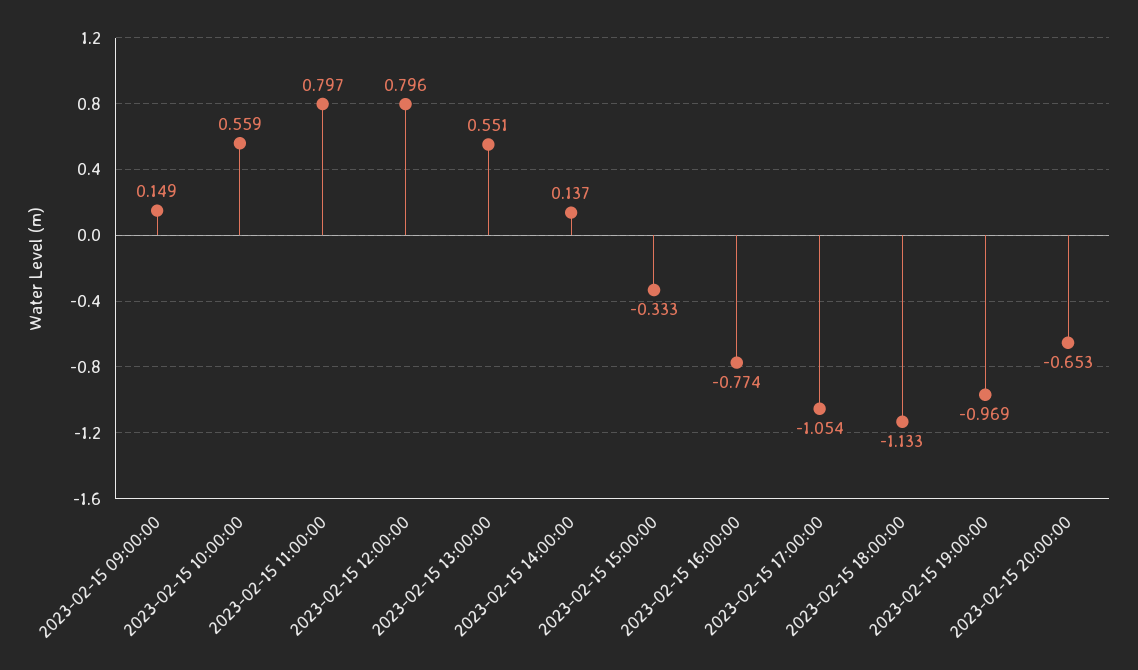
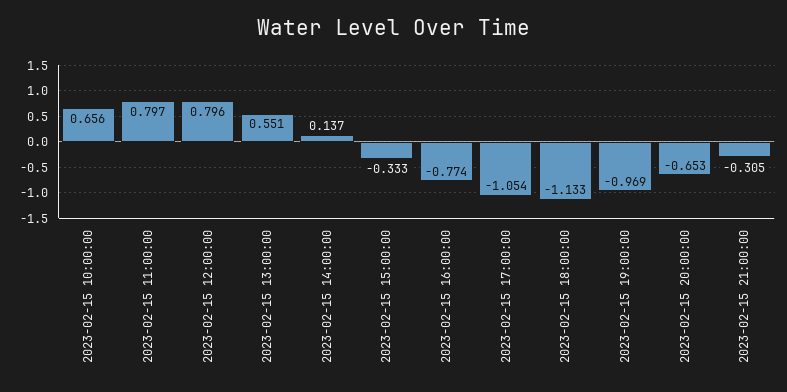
2023-02-15 09:00:00: 0.149 -> none
2023-02-15 10:00:00: 0.559 -> 0.656
2023-02-15 21:00:00: none -> -0.305

